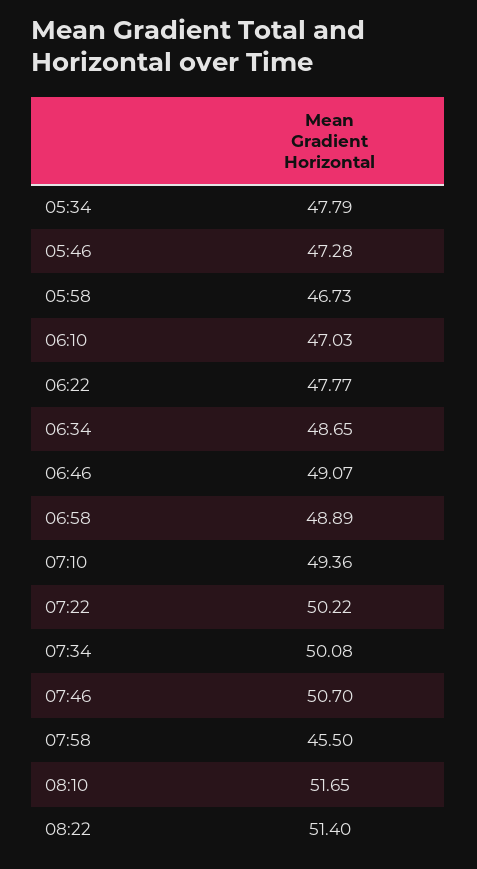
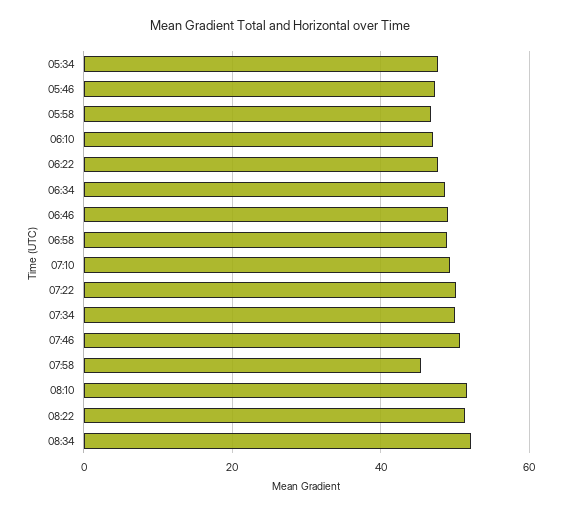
08:34: none -> 52

